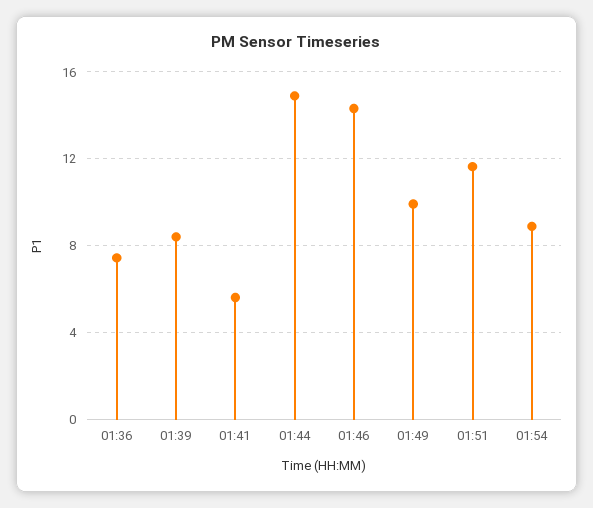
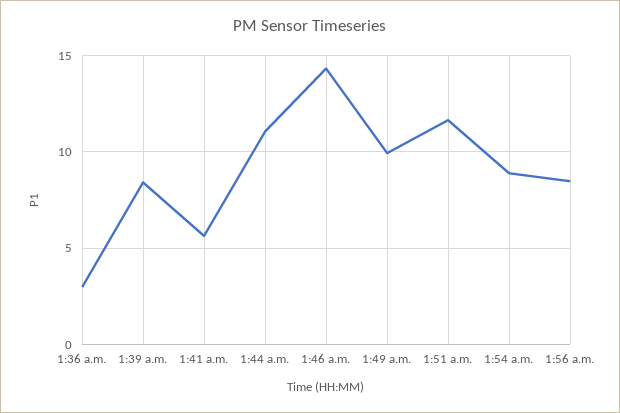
01:36: 7.5 -> 3
01:44: 15 -> 11
1:56 a.m.: none -> 8.5

